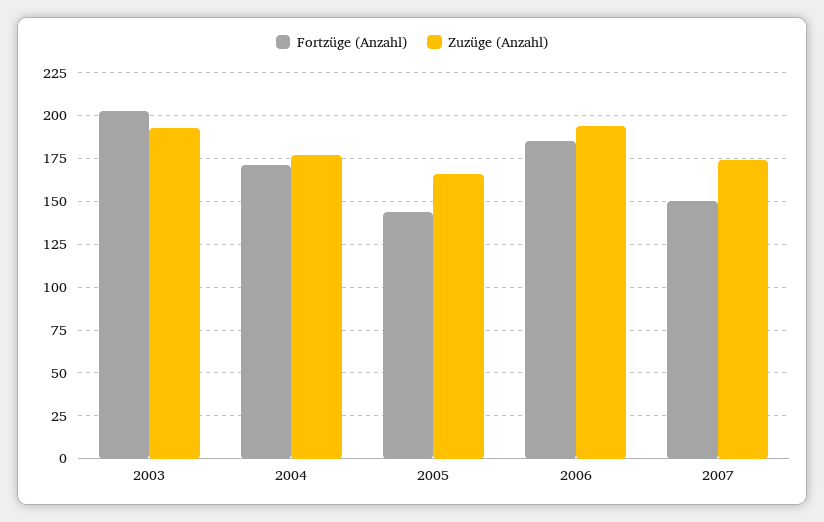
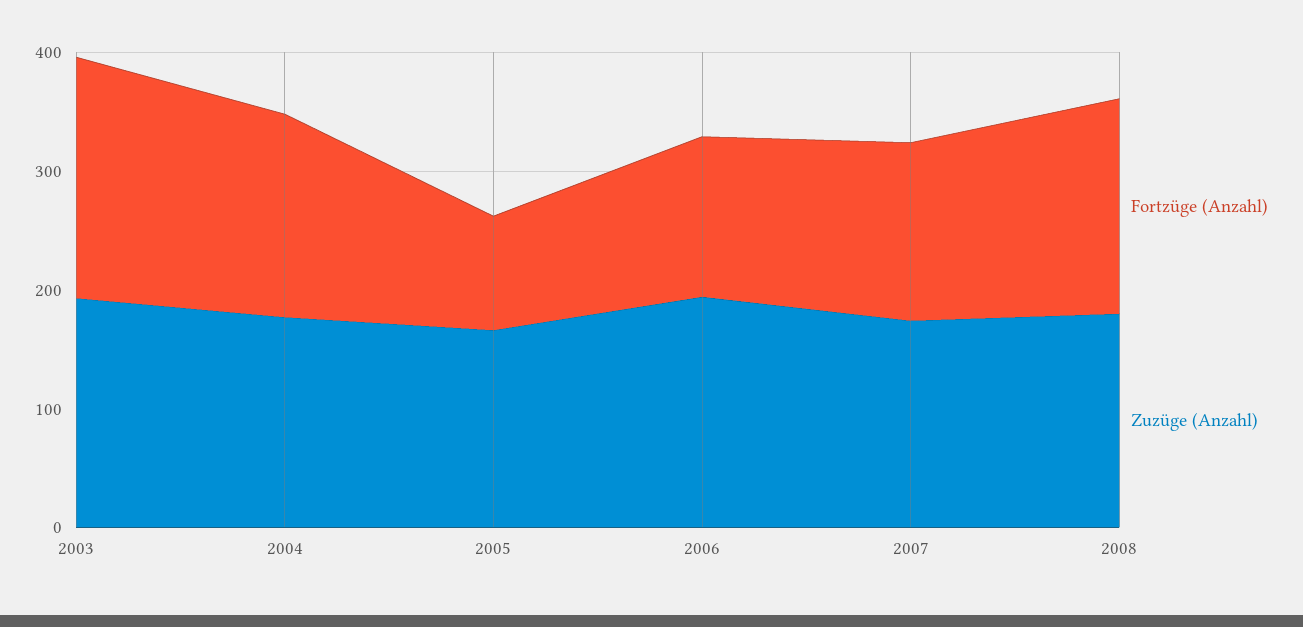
Fortzüge (Anzahl), 2005: 145 -> 100
Fortzüge (Anzahl), 2006: 185 -> 140
Fortzüge (Anzahl), 2008: none -> 180
Zuzüge (Anzahl), 2008: none -> 180

